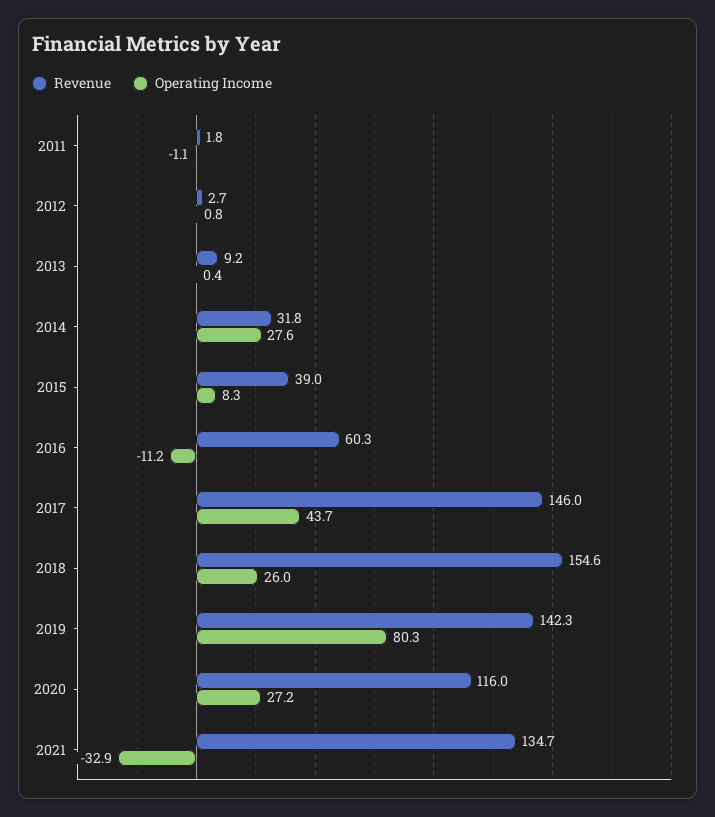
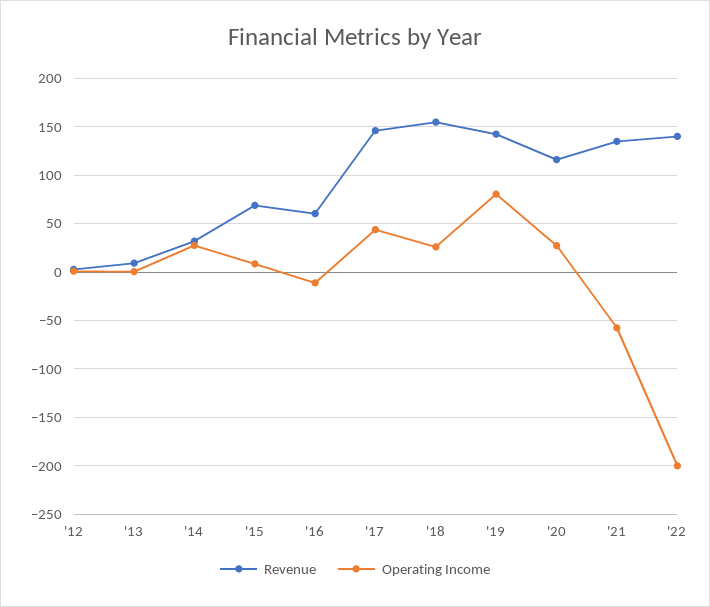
Revenue, 2011: 1.8 -> none
Operating Income, 2011: -1.1 -> none
Revenue, 2015: 39 -> 70
Operating Income, 2021: -32.9 -> -60
Revenue, '22: none -> 140
Operating Income, '22: none -> -200

